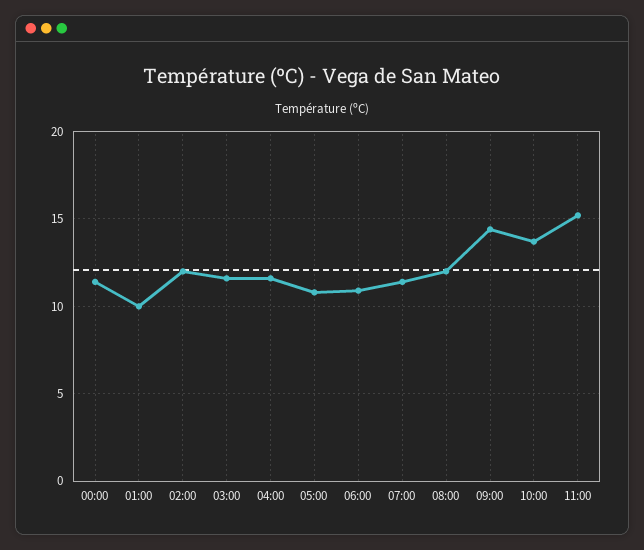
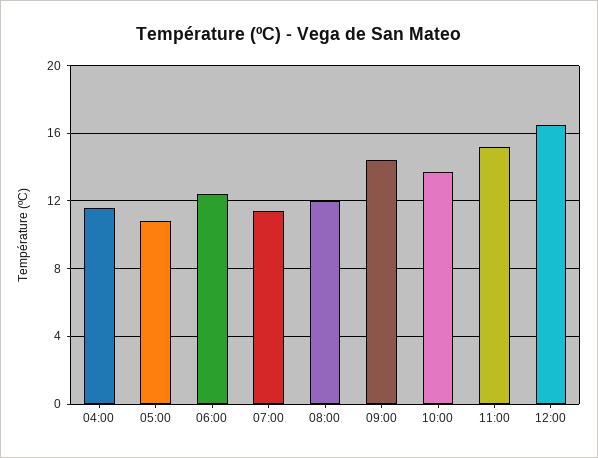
00:00: 11.5 -> none
01:00: 10 -> none
02:00: 12 -> none
03:00: 11.5 -> none
06:00: 11 -> 12.5
12:00: none -> 16.5

